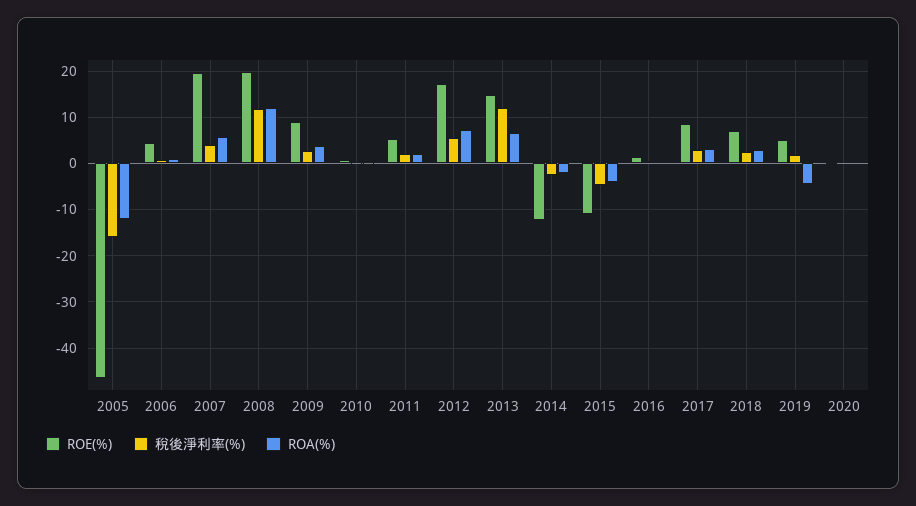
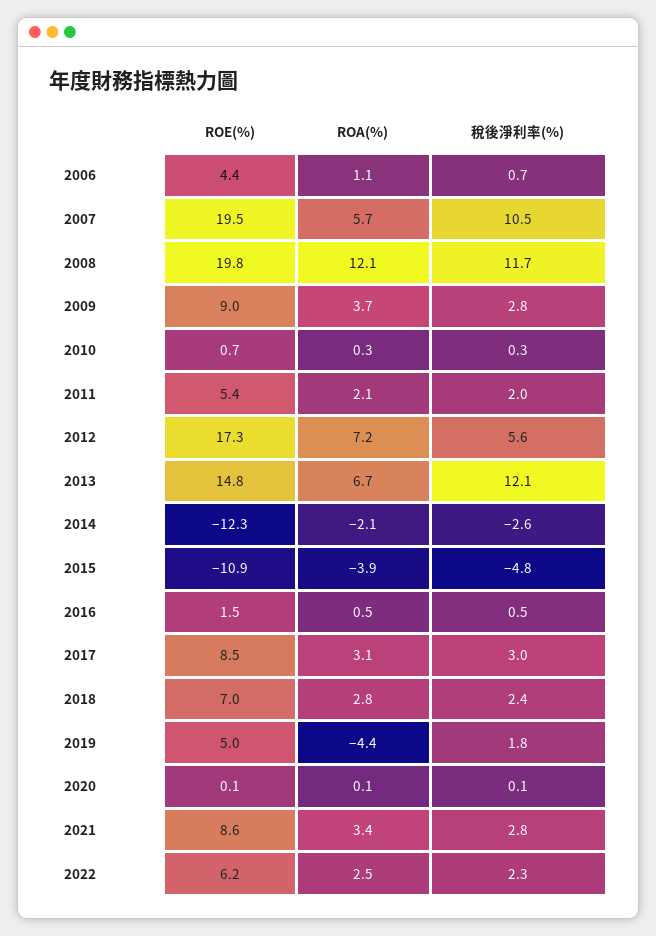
ROE(%), 2005: -46 -> none
稅後淨利率(%), 2005: -16 -> none
ROA(%), 2005: -12 -> none
稅後淨利率(%), 2007: 4 -> 10.5
ROE(%), 2021: none -> 8.6
ROA(%), 2021: none -> 3.4
稅後淨利率(%), 2021: none -> 2.8
ROE(%), 2022: none -> 6.2
ROA(%), 2022: none -> 2.5
稅後淨利率(%), 2022: none -> 2.3

